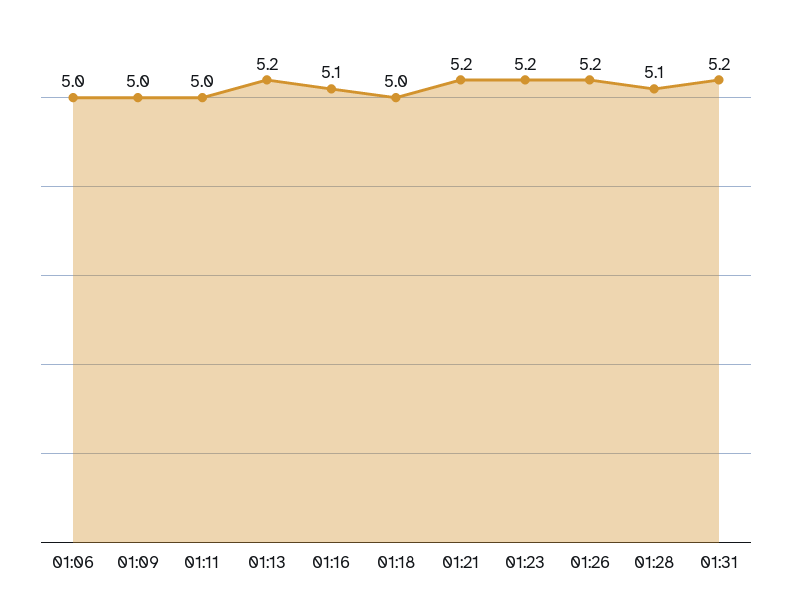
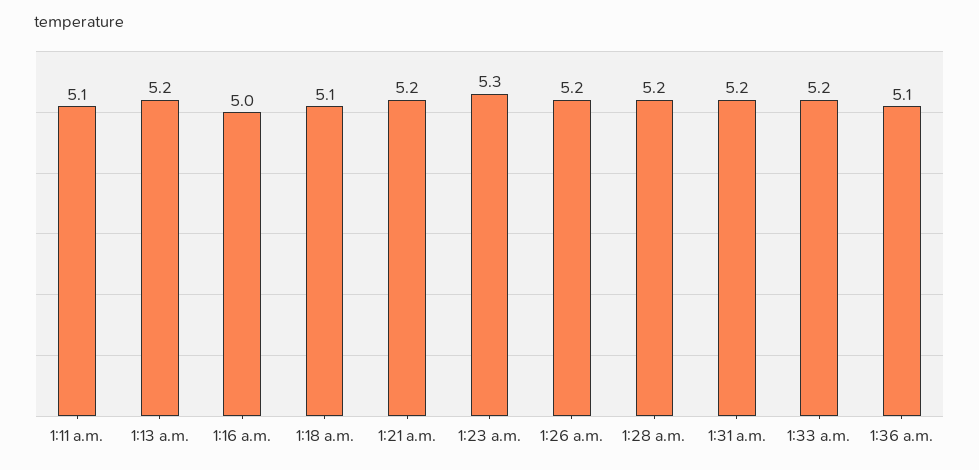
01:06: 5 -> none
01:09: 5 -> none
01:11: 5 -> 5.1
01:16: 5.1 -> 5
01:18: 5 -> 5.1
01:23: 5.2 -> 5.3
01:28: 5.1 -> 5.2
1:33 a.m.: none -> 5.2
1:36 a.m.: none -> 5.1

